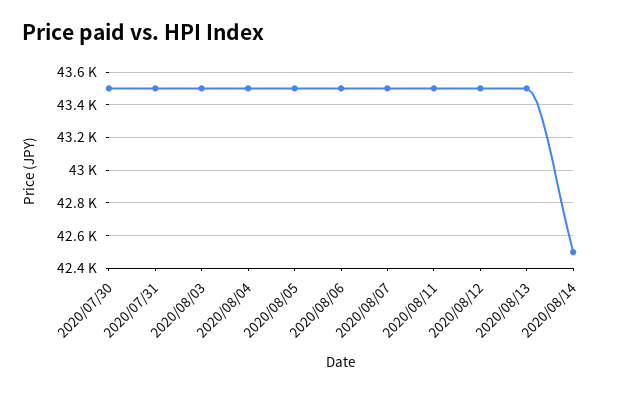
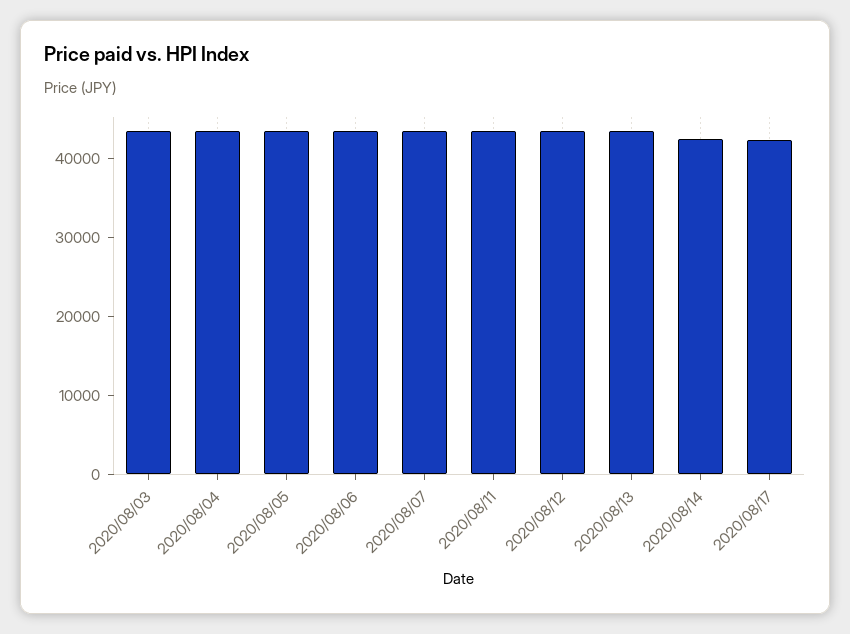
2020/07/30: 43500 -> none
2020/07/31: 43500 -> none
2020/08/17: none -> 42000

